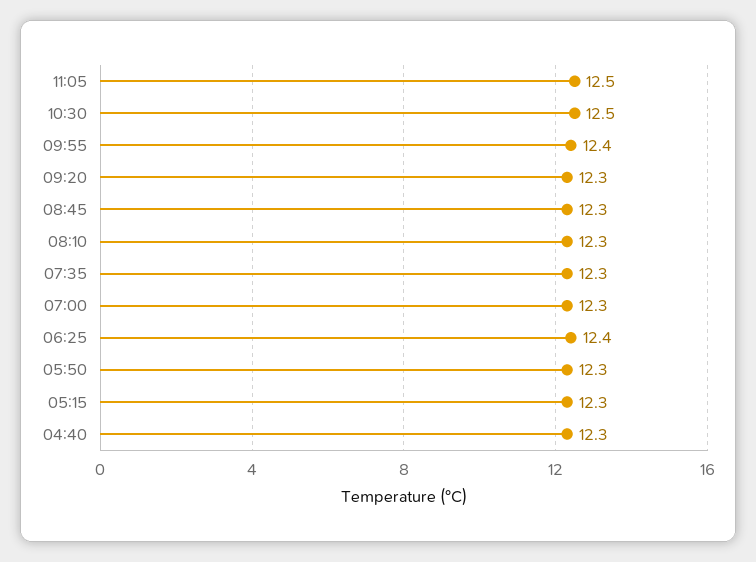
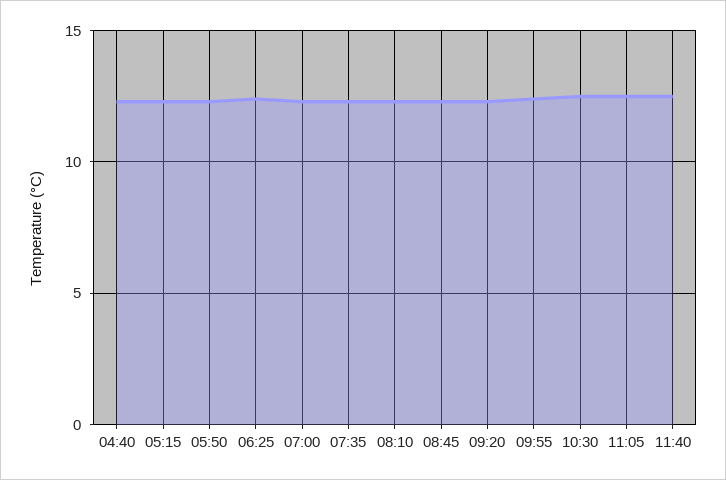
11:40: none -> 12.5

